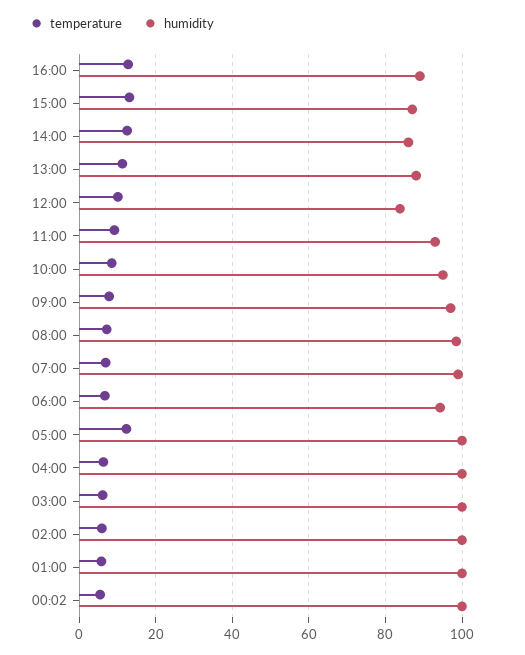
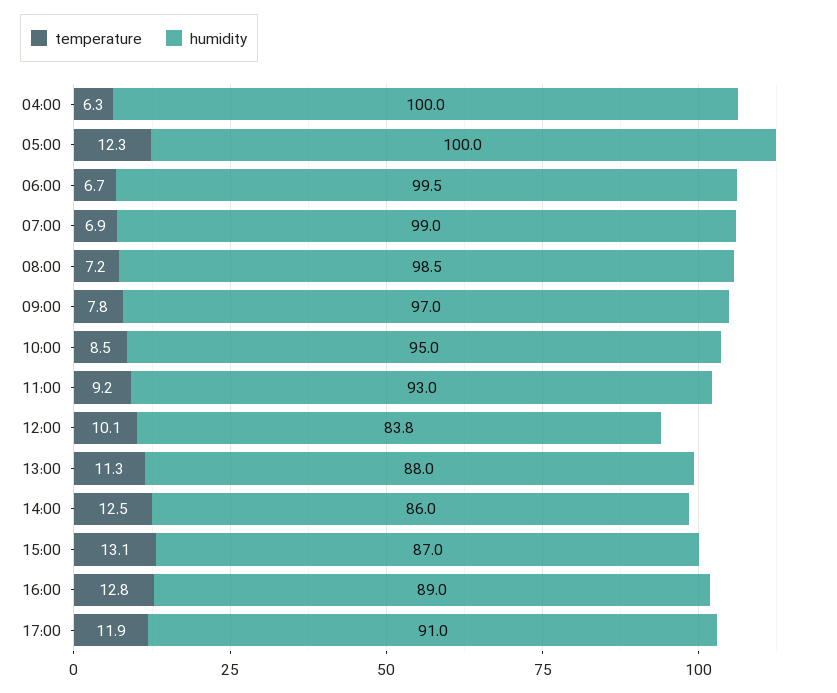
humidity, 06:00: 94 -> 99.5
temperature, 03:00: 6 -> none
humidity, 03:00: 100 -> none
temperature, 02:00: 6 -> none
humidity, 02:00: 100 -> none
temperature, 01:00: 6 -> none
humidity, 01:00: 100 -> none
temperature, 00:02: 6 -> none
humidity, 00:02: 100 -> none
temperature, 17:00: none -> 11.9
humidity, 17:00: none -> 91

